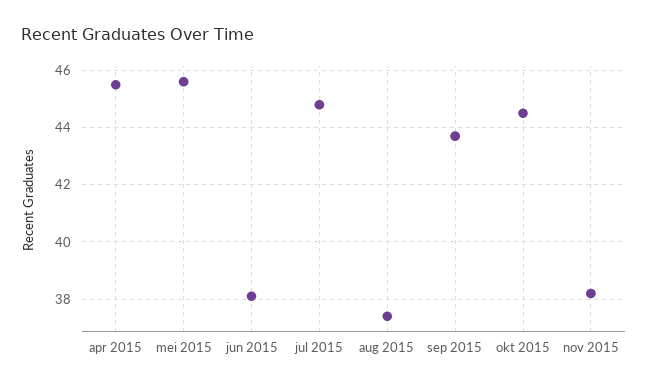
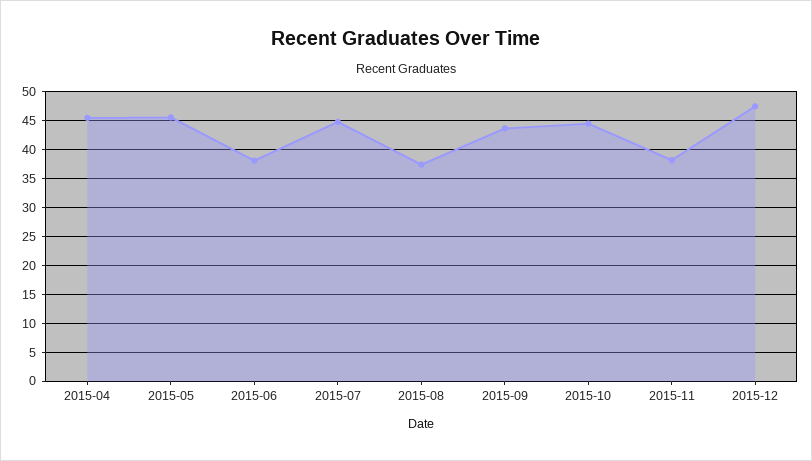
2015-12: none -> 47.5

